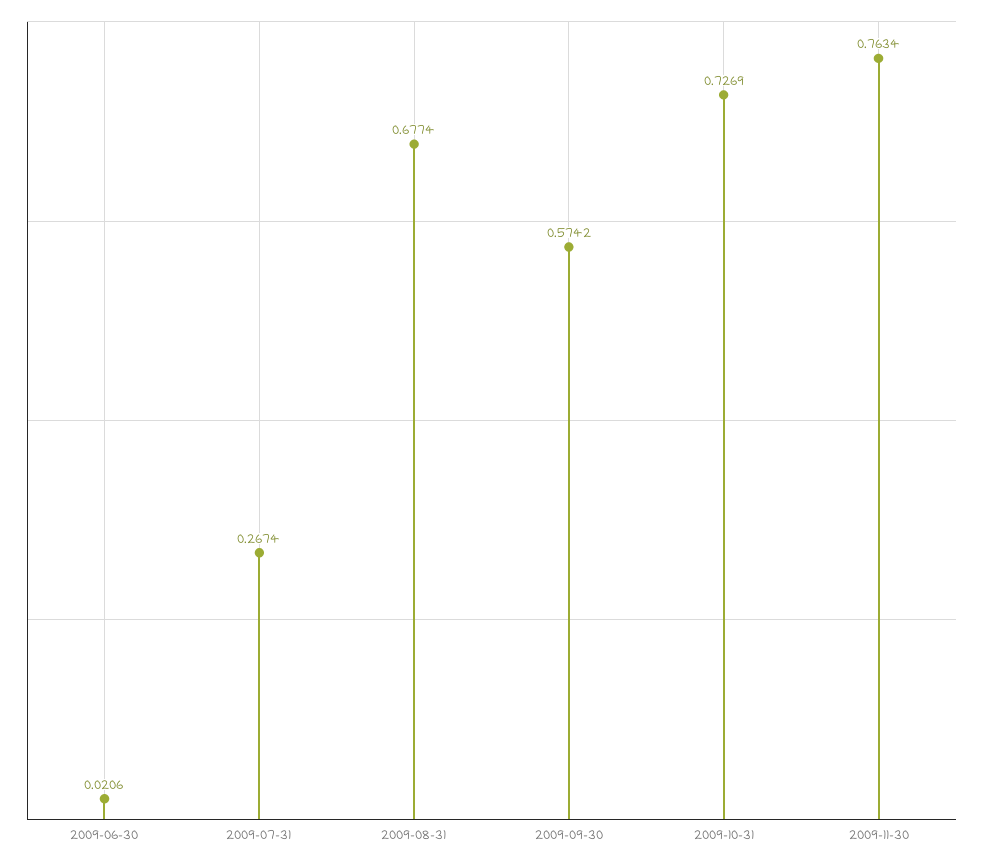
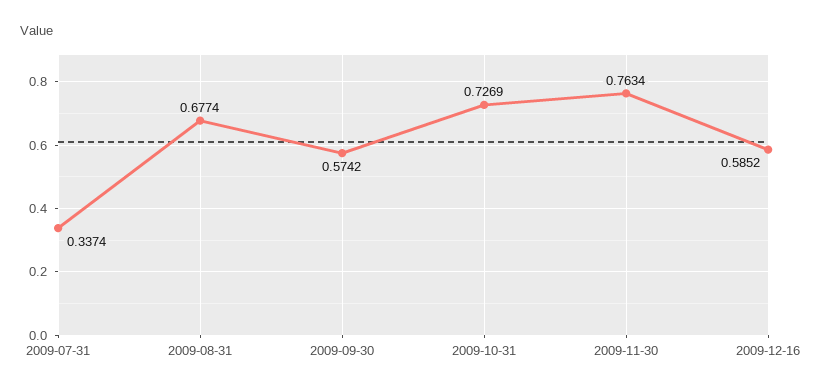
2009-06-30: 0.0206 -> none
2009-07-31: 0.2674 -> 0.3374
2009-12-16: none -> 0.5852

